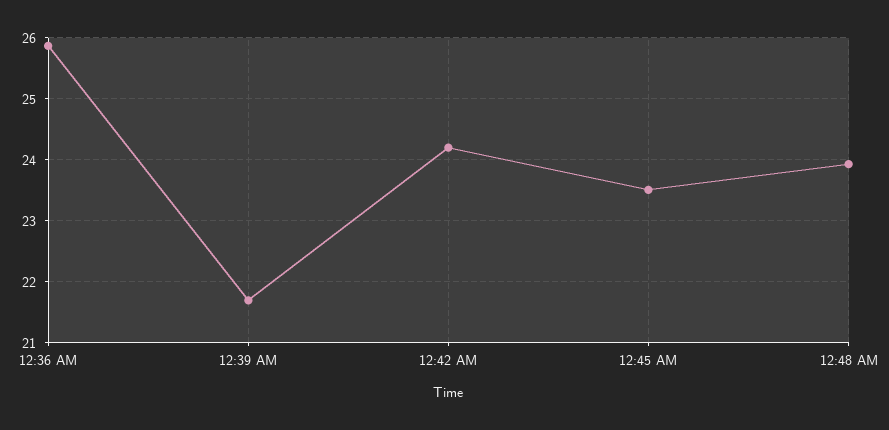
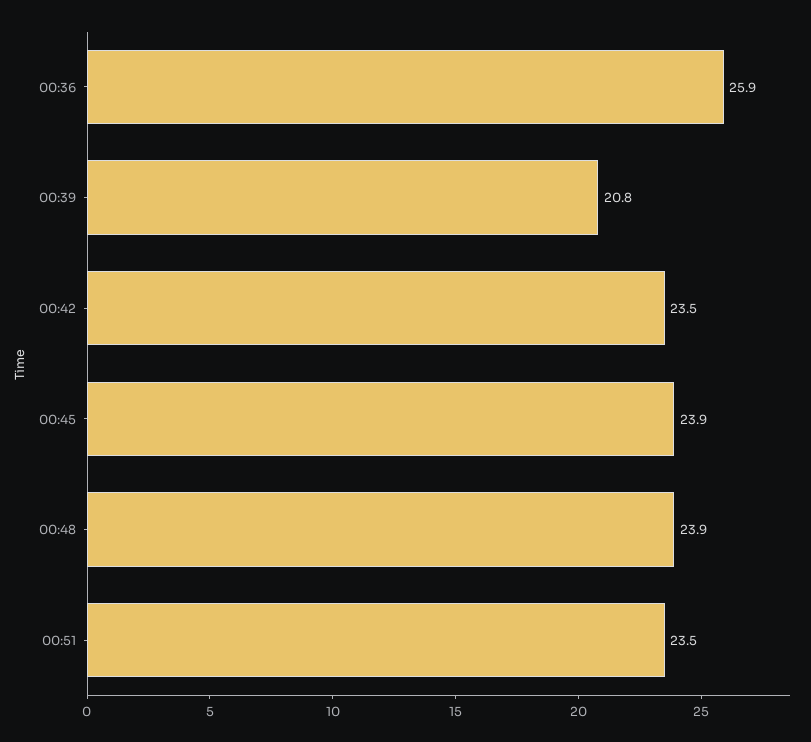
12:39 AM: 21.7 -> 20.8
12:42 AM: 24.2 -> 23.5
12:45 AM: 23.5 -> 23.9
00:51: none -> 23.5

